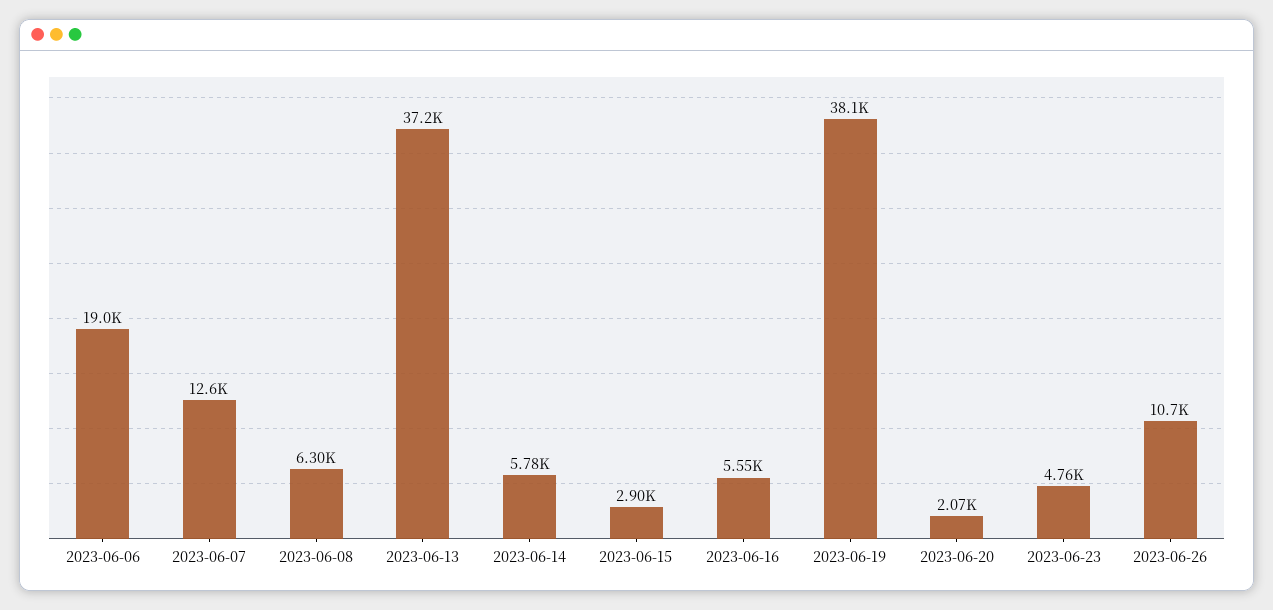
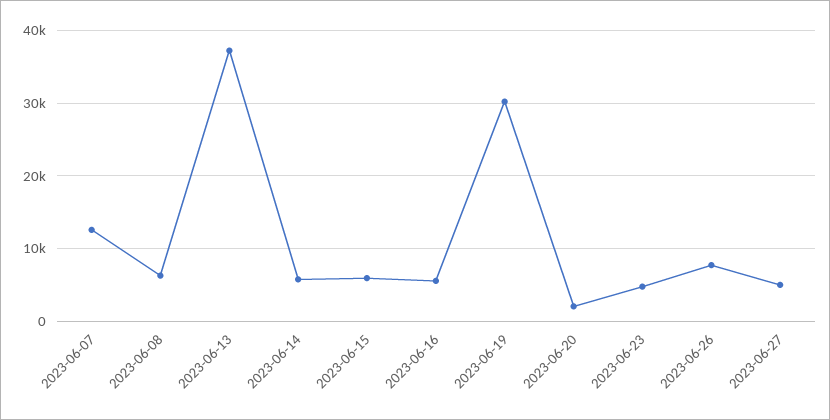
2023-06-06: 19000 -> none
2023-06-15: 2900 -> 6000
2023-06-19: 38100 -> 30000
2023-06-26: 10700 -> 8000
2023-06-27: none -> 5000

